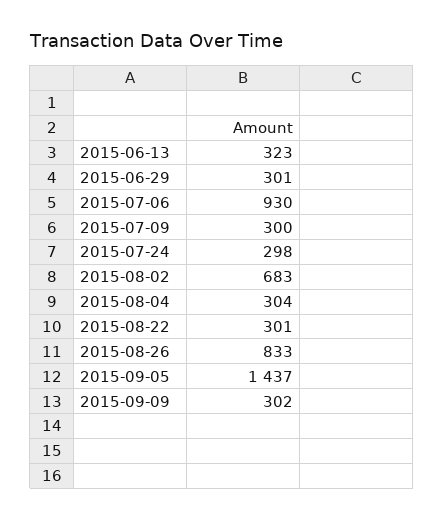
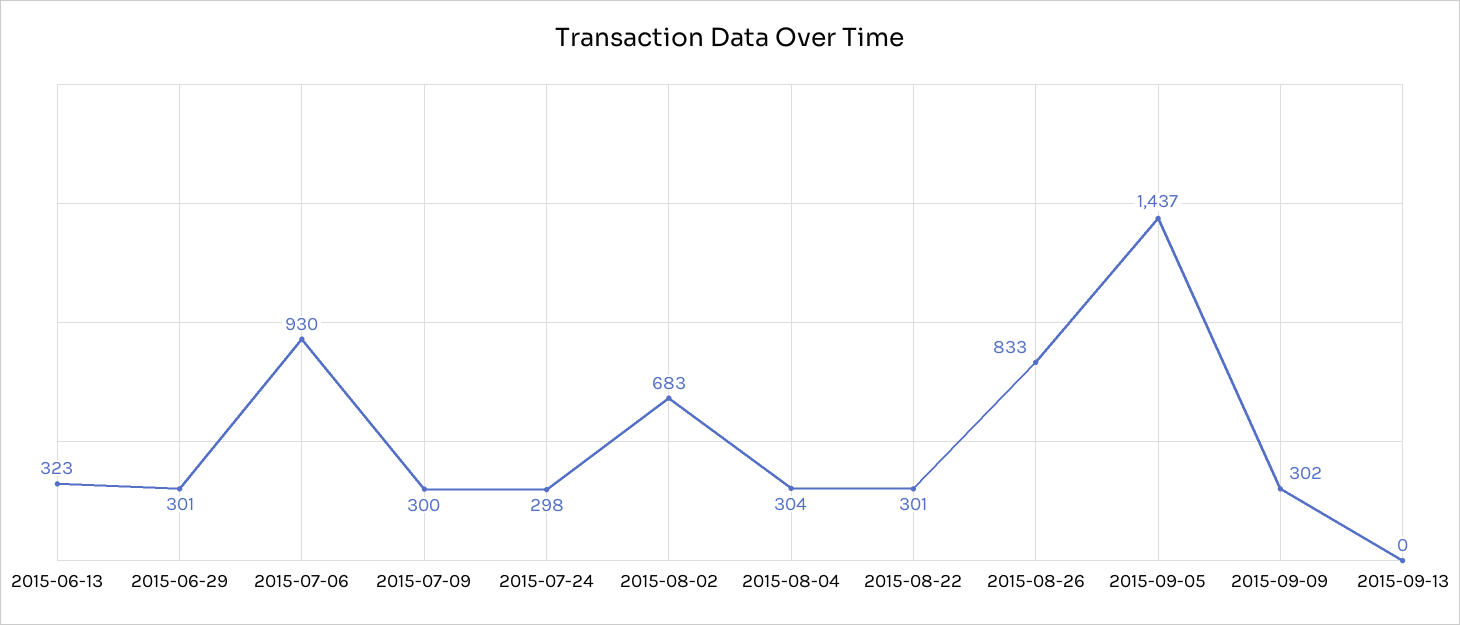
2015-09-13: none -> 0

